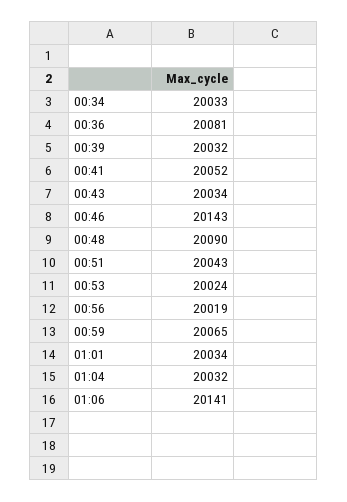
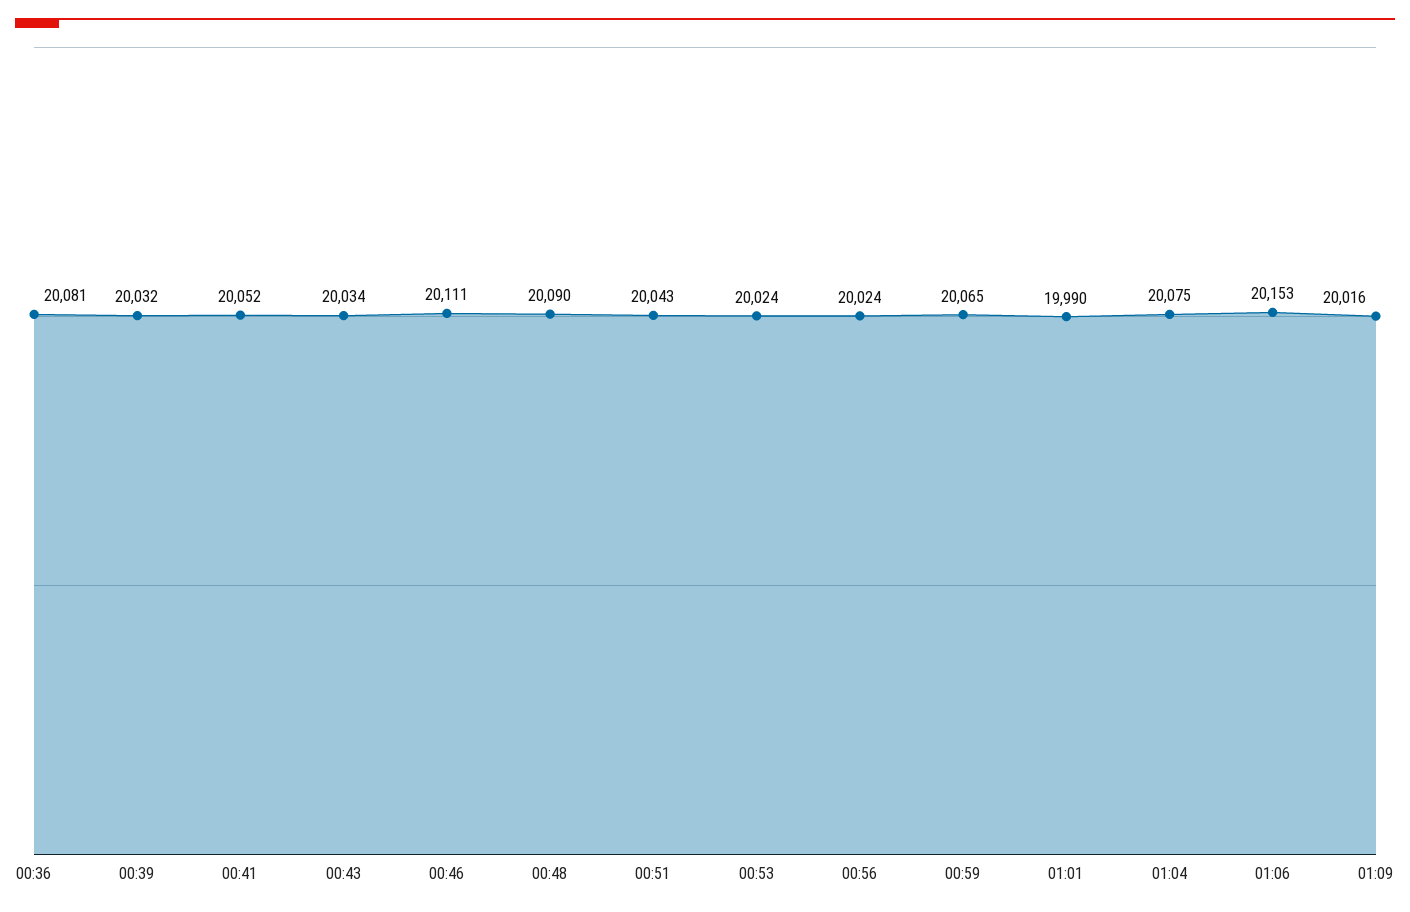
00:34: 20033 -> none
00:46: 20143 -> 20111
00:56: 20019 -> 20024
01:01: 20034 -> 19990
01:04: 20032 -> 20075
01:06: 20141 -> 20153
01:09: none -> 20016

